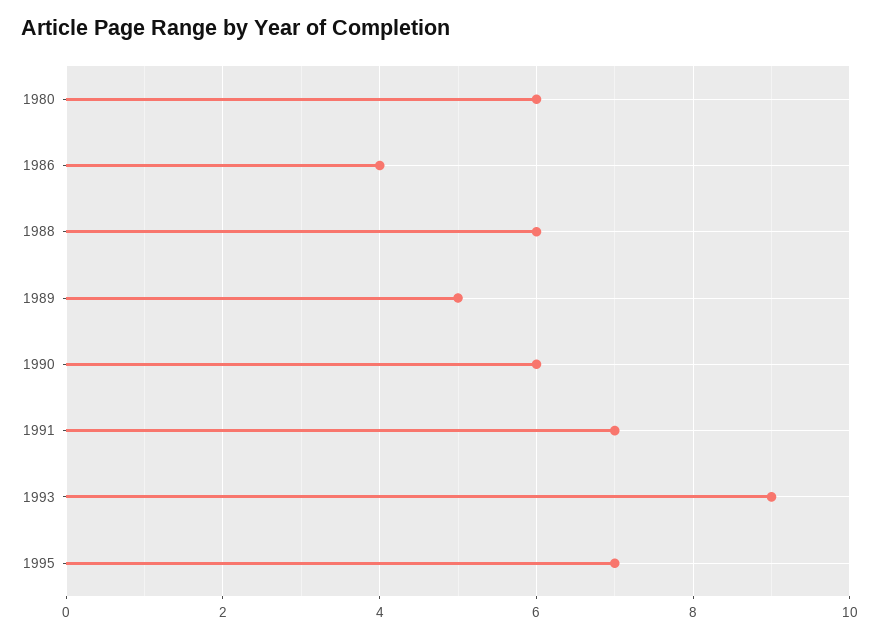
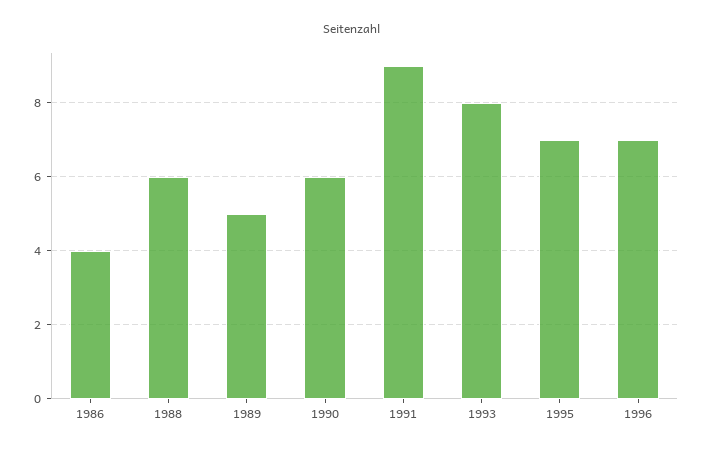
1980: 6 -> none
1991: 7 -> 9
1993: 9 -> 8
1996: none -> 7

